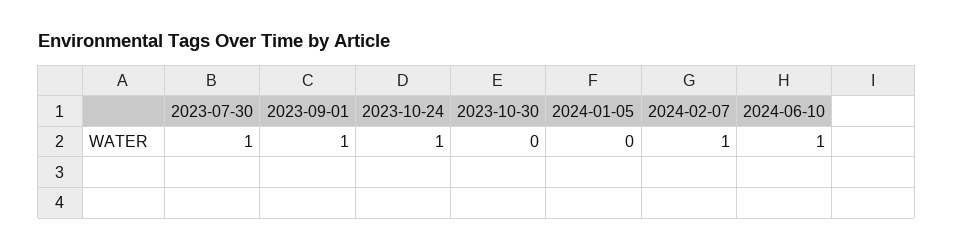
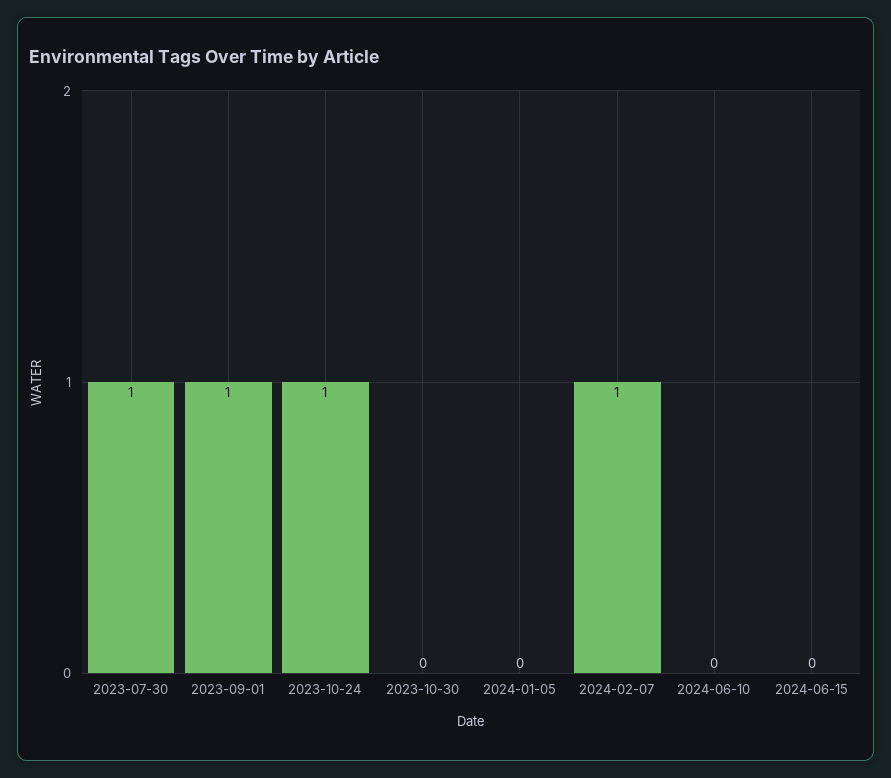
2024-06-10: 1 -> 0
2024-06-15: none -> 0

